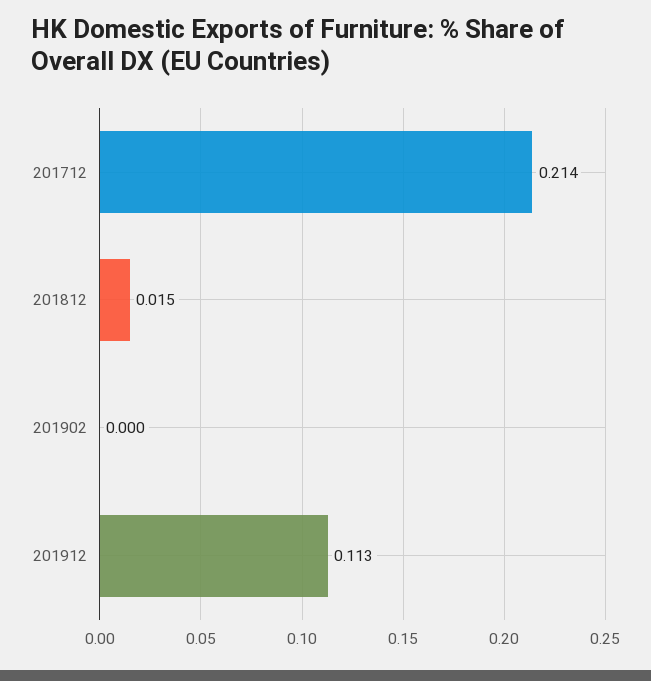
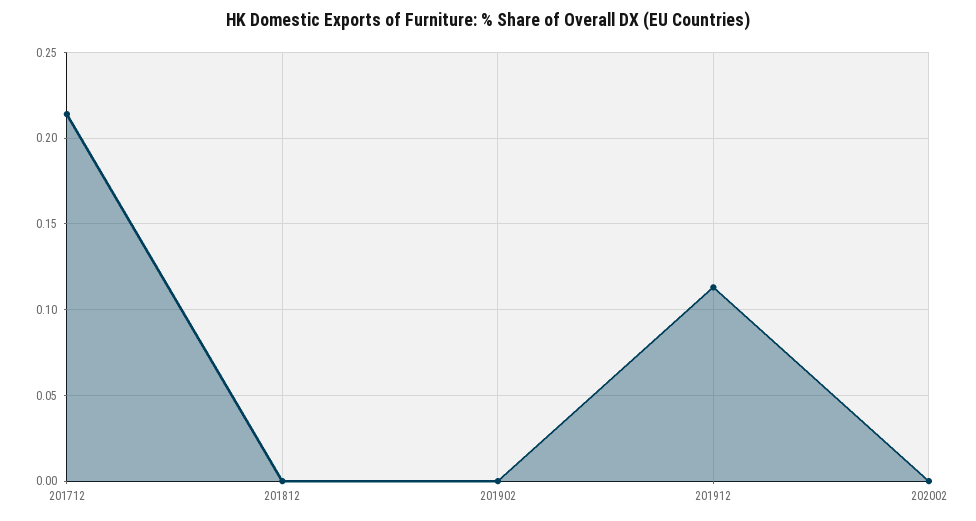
201812: 0.015 -> 0
202002: none -> 0

